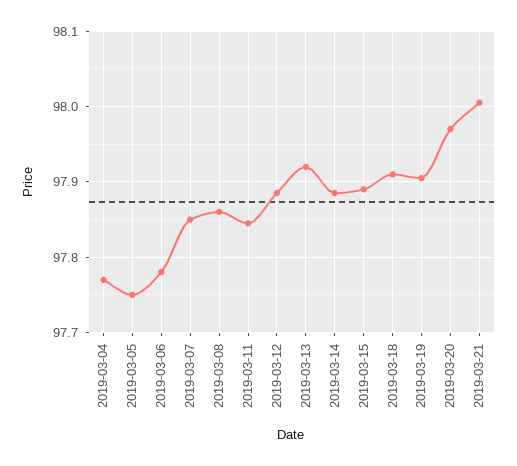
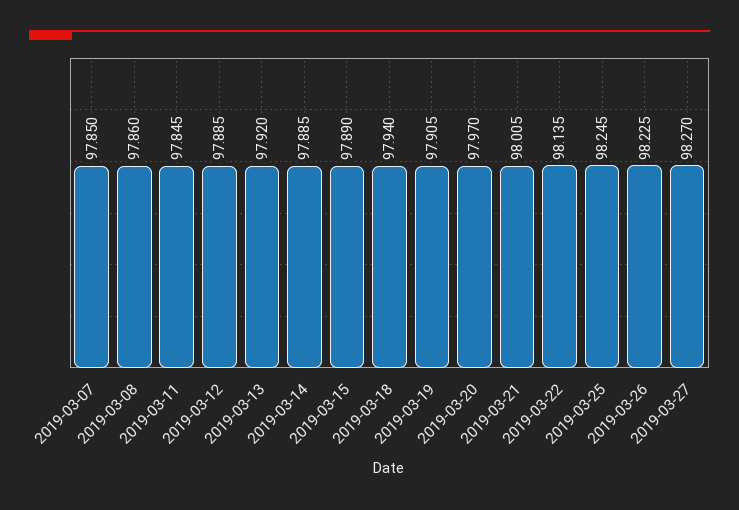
2019-03-04: 97.77 -> none
2019-03-05: 97.75 -> none
2019-03-06: 97.78 -> none
2019-03-18: 97.91 -> 97.94
2019-03-22: none -> 98.135
2019-03-25: none -> 98.245
2019-03-26: none -> 98.225
2019-03-27: none -> 98.27

